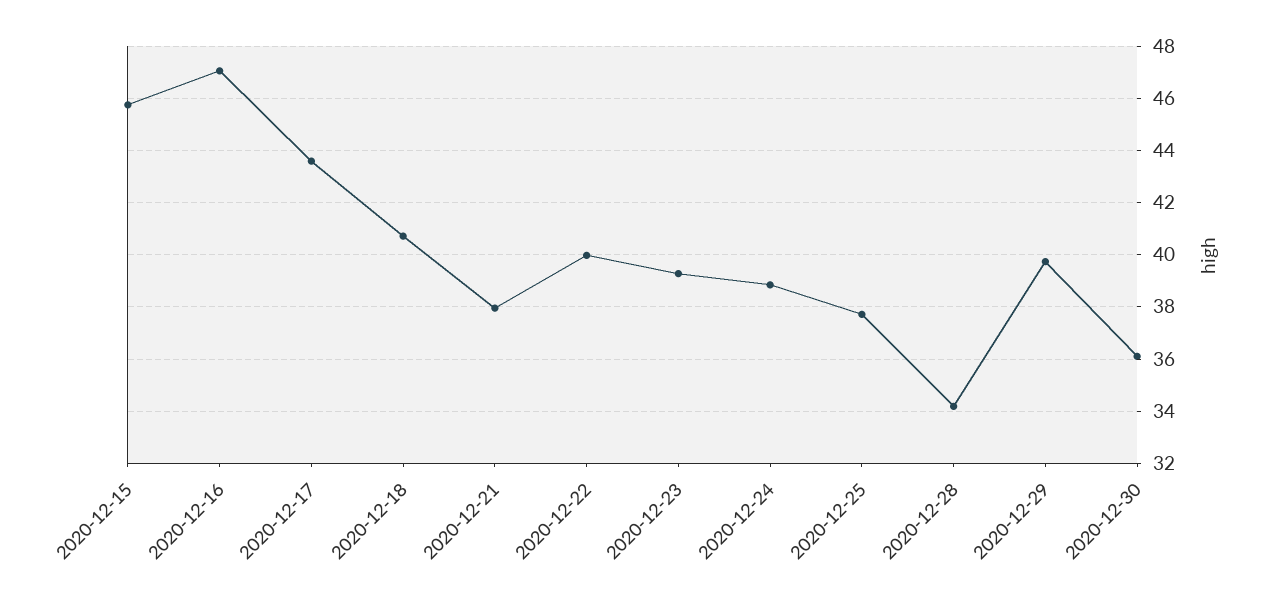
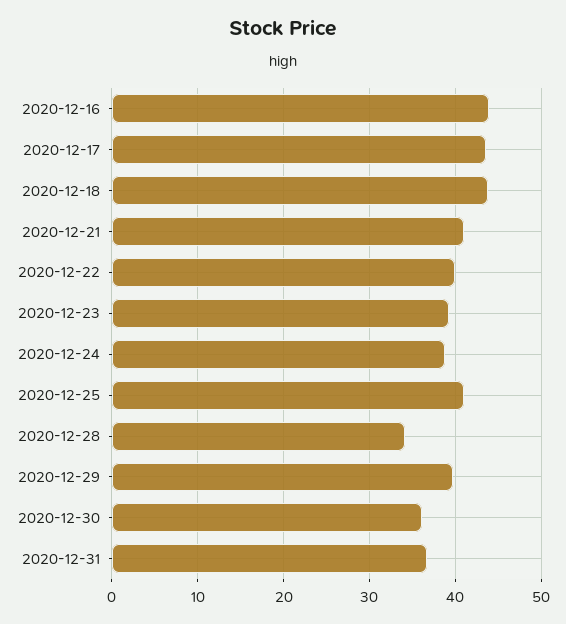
2020-12-15: 45.75 -> none
2020-12-16: 47 -> 44
2020-12-18: 40.75 -> 44
2020-12-21: 38 -> 41
2020-12-25: 37.75 -> 41
2020-12-31: none -> 37

